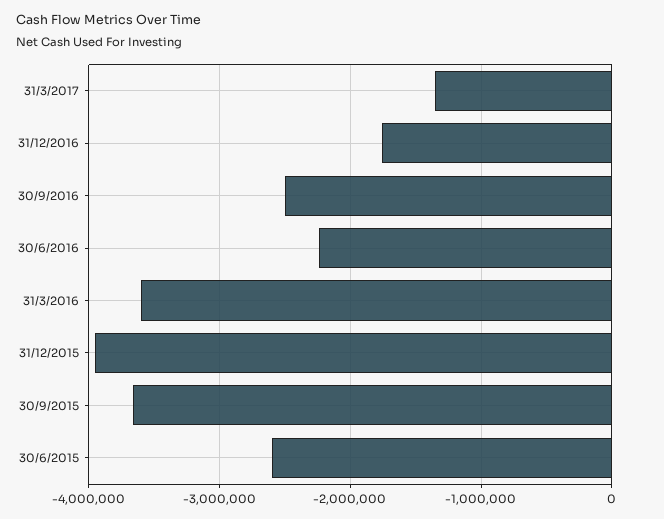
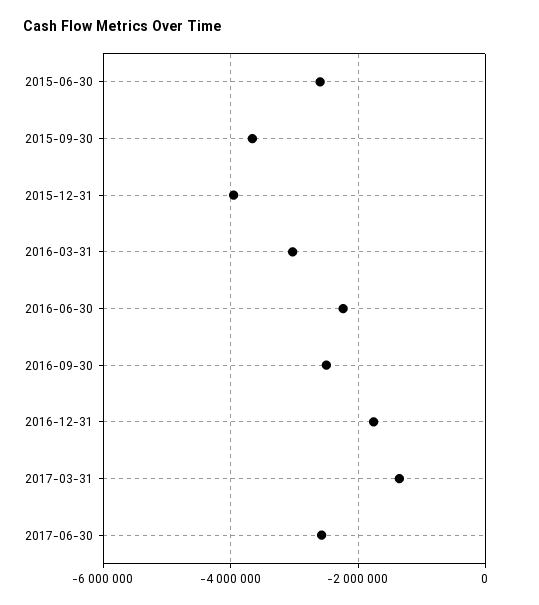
31/3/2016: -3600000 -> -3000000
2017-06-30: none -> -2600000

